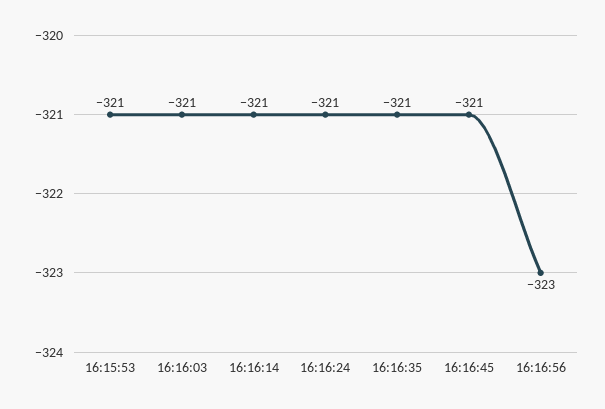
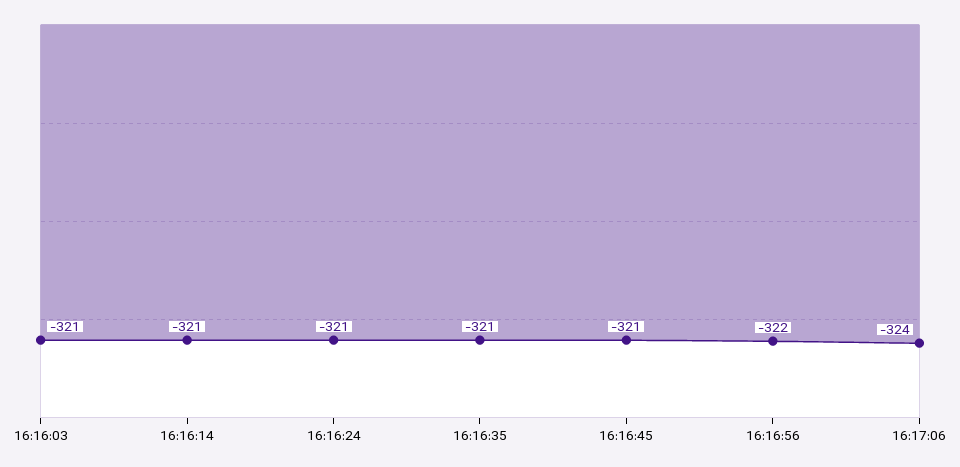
16:15:53: -321 -> none
16:16:56: -323 -> -322
16:17:06: none -> -324

